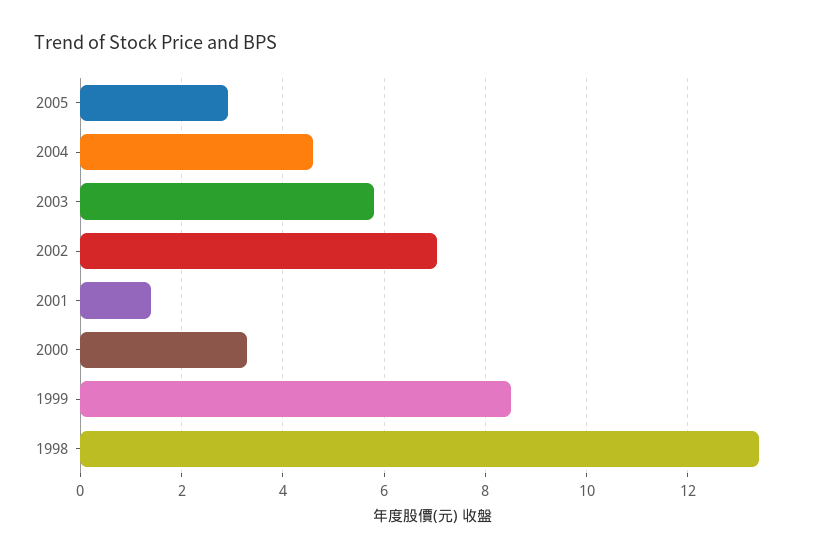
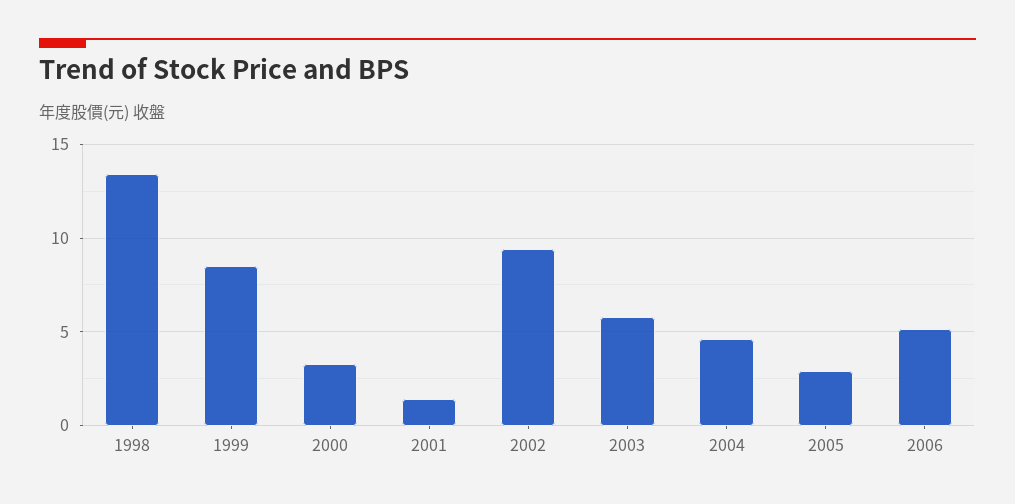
2002: 7 -> 9.5
2006: none -> 5

